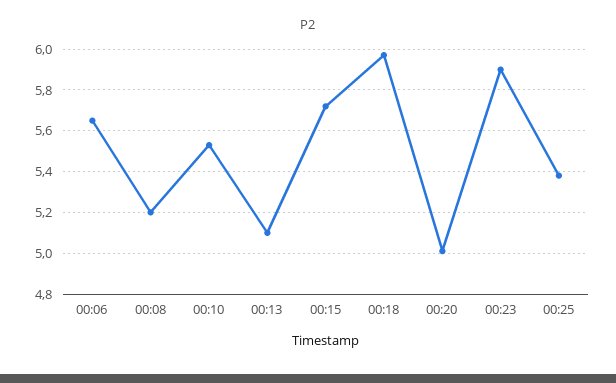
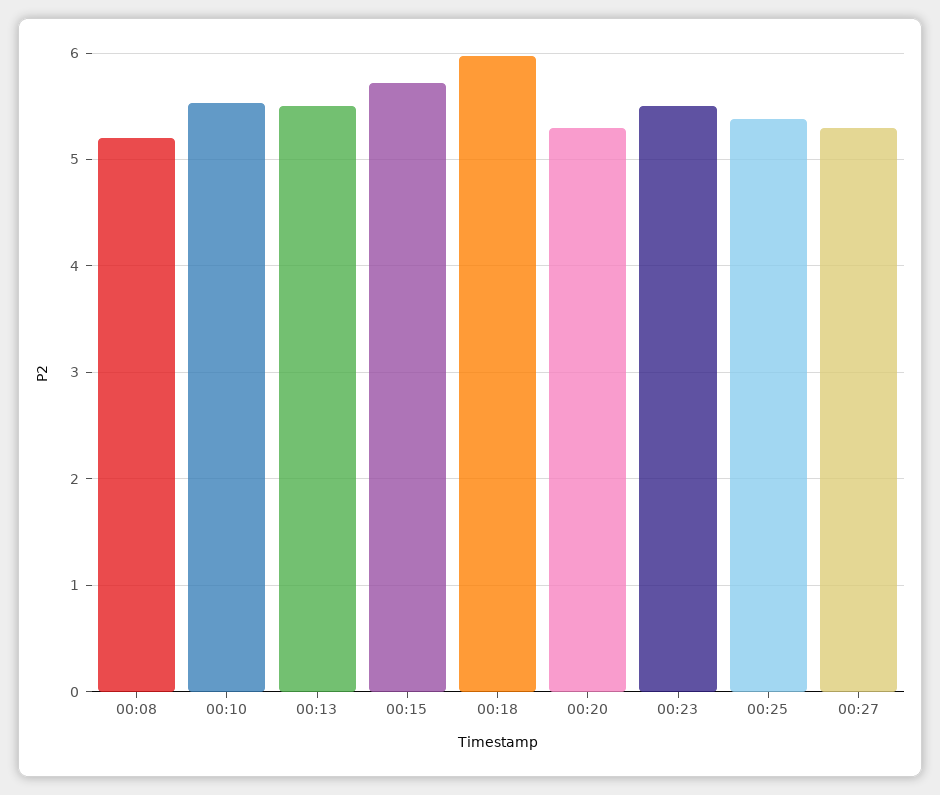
00:06: 5.65 -> none
00:13: 5.1 -> 5.5
00:20: 5 -> 5.3
00:23: 5.9 -> 5.5
00:27: none -> 5.3

